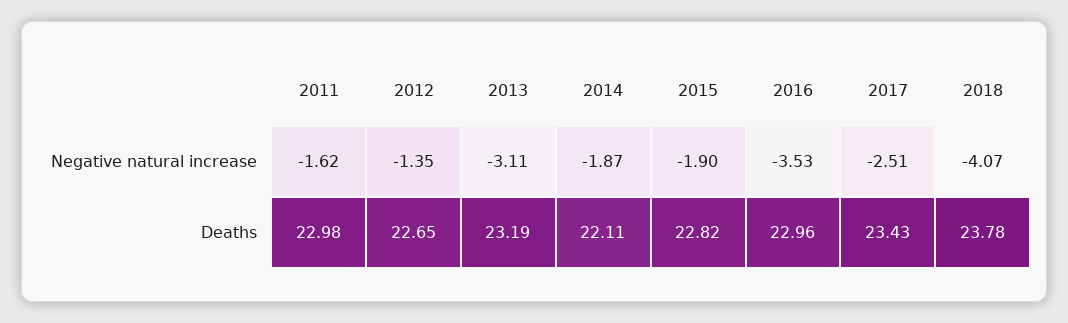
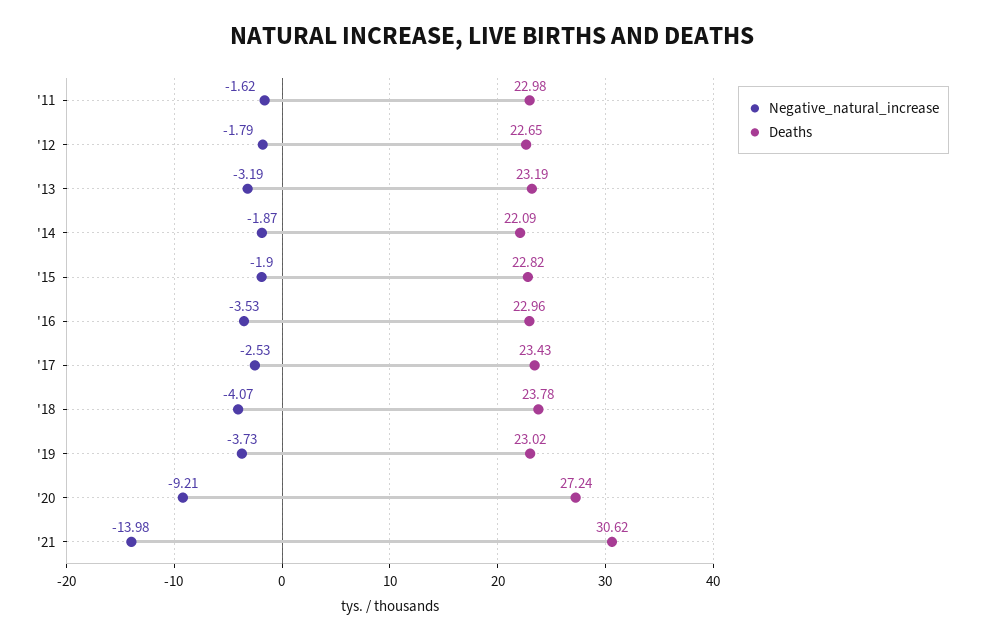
Negative natural increase, 2012: -1.35 -> -1.79
Negative natural increase, 2013: -3.11 -> -3.19
Negative natural increase, 2017: -2.51 -> -2.53
Deaths, 2014: 22.11 -> 22.09
Negative natural increase, '19: none -> -3.73
Deaths, '19: none -> 23.02
Negative natural increase, '20: none -> -9.21
Deaths, '20: none -> 27.24
Negative natural increase, '21: none -> -13.98
Deaths, '21: none -> 30.62

